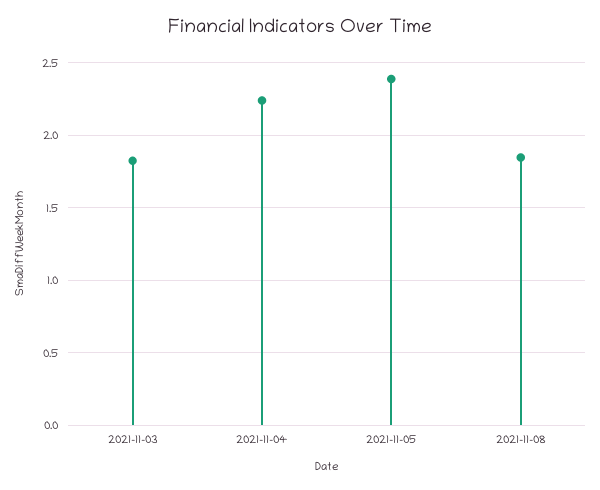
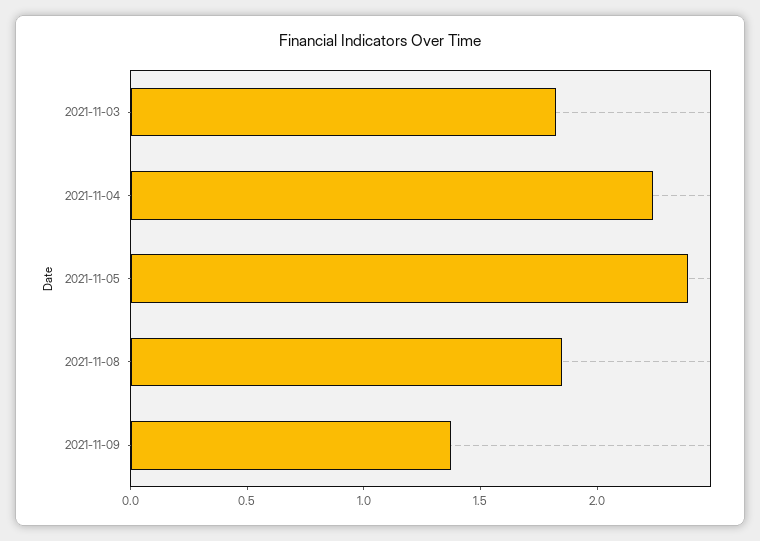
2021-11-09: none -> 1.4

